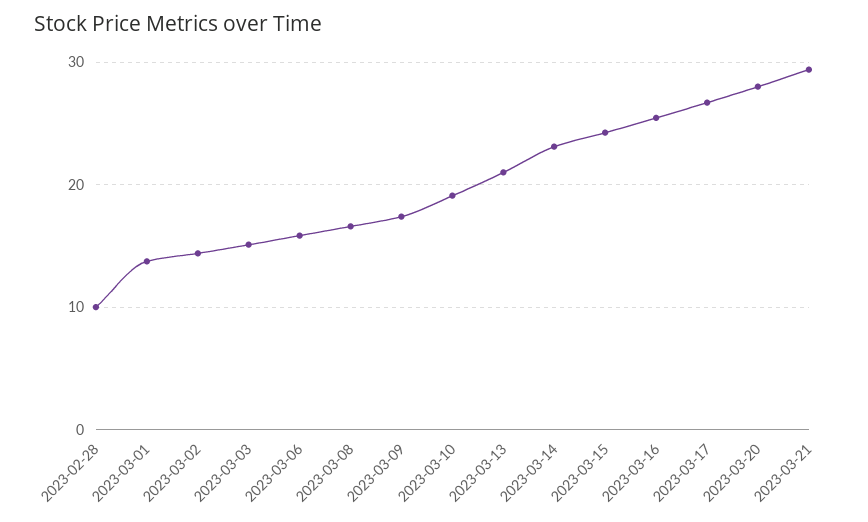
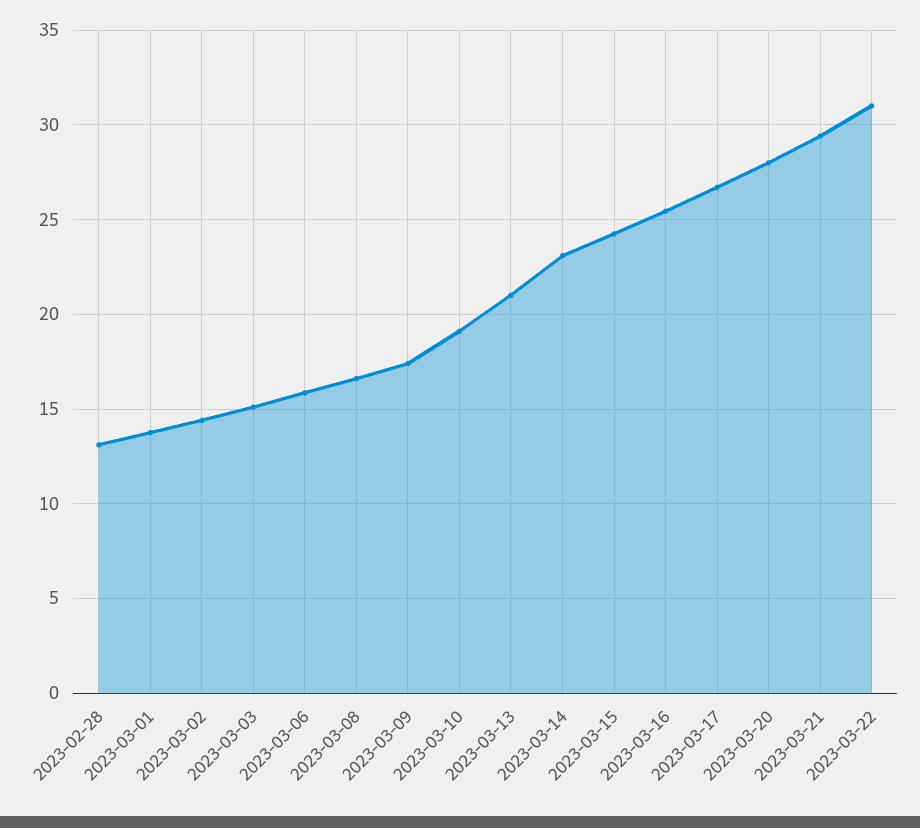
2023-02-28: 10 -> 13
2023-03-22: none -> 31

